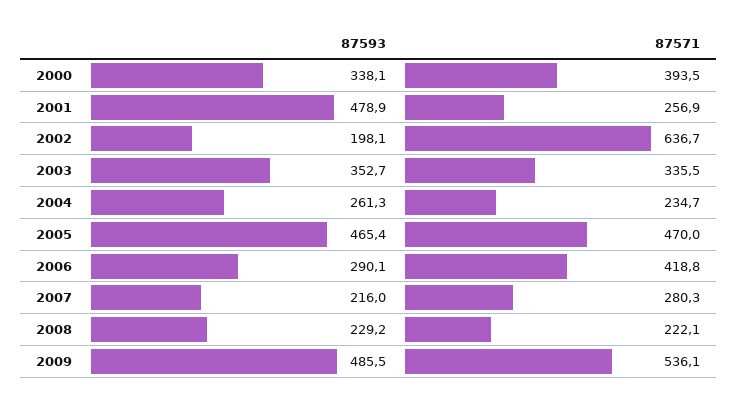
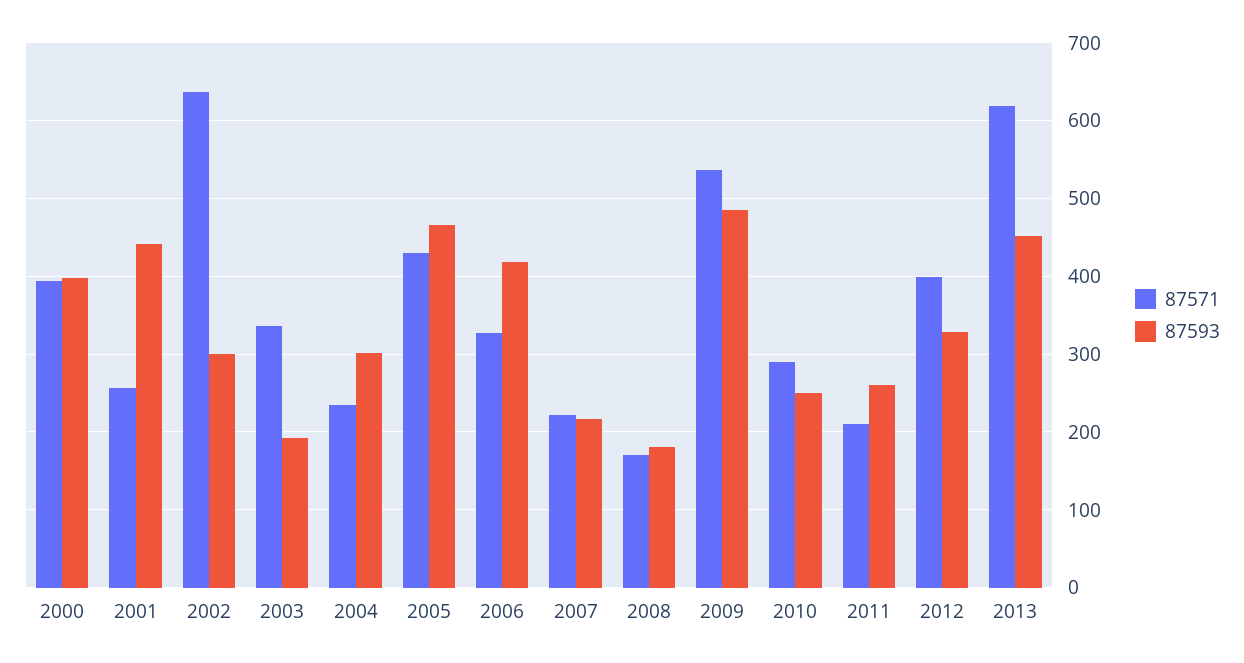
87593, 2000: 338.1 -> 400
87593, 2001: 478.9 -> 440
87593, 2002: 198.1 -> 300
87593, 2003: 352.7 -> 190
87593, 2004: 261.3 -> 300
87571, 2005: 470 -> 430
87593, 2006: 290.1 -> 420
87571, 2006: 418.8 -> 330
87571, 2007: 280.3 -> 220
87593, 2008: 229.2 -> 180
87571, 2008: 222.1 -> 170
87571, 2010: none -> 290
87593, 2010: none -> 250
87571, 2011: none -> 210
87593, 2011: none -> 260
87571, 2012: none -> 400
87593, 2012: none -> 330
87571, 2013: none -> 620
87593, 2013: none -> 450

